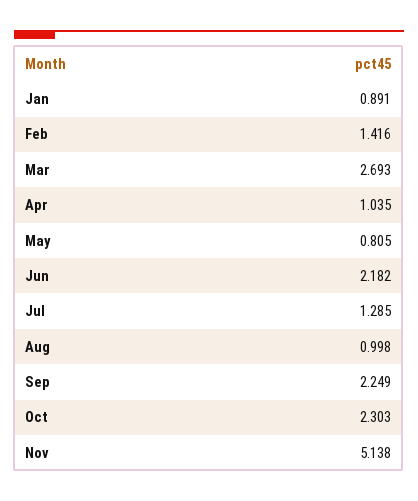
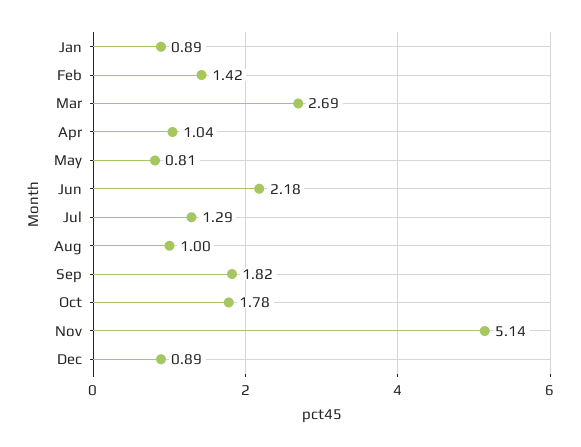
Sep: 2.249 -> 1.82
Oct: 2.303 -> 1.78
Dec: none -> 0.89

